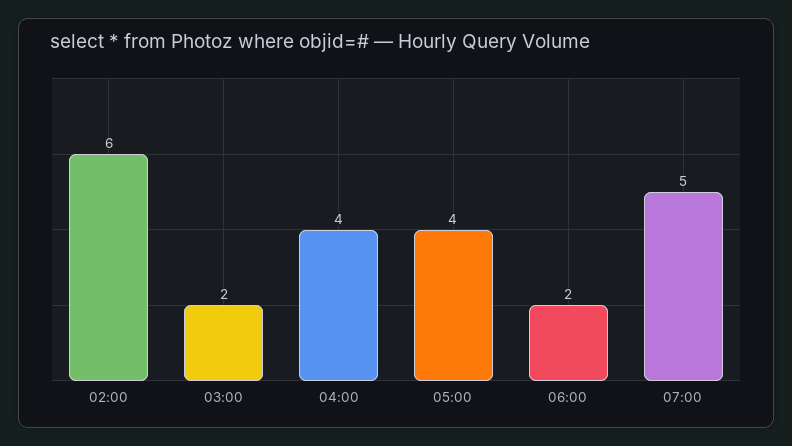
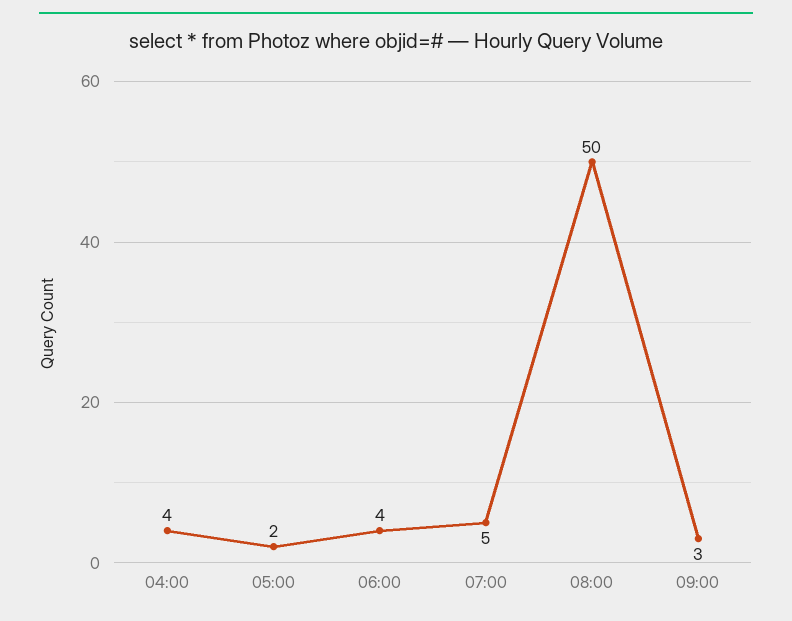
02:00: 6 -> none
03:00: 2 -> none
05:00: 4 -> 2
06:00: 2 -> 4
08:00: none -> 50
09:00: none -> 3

